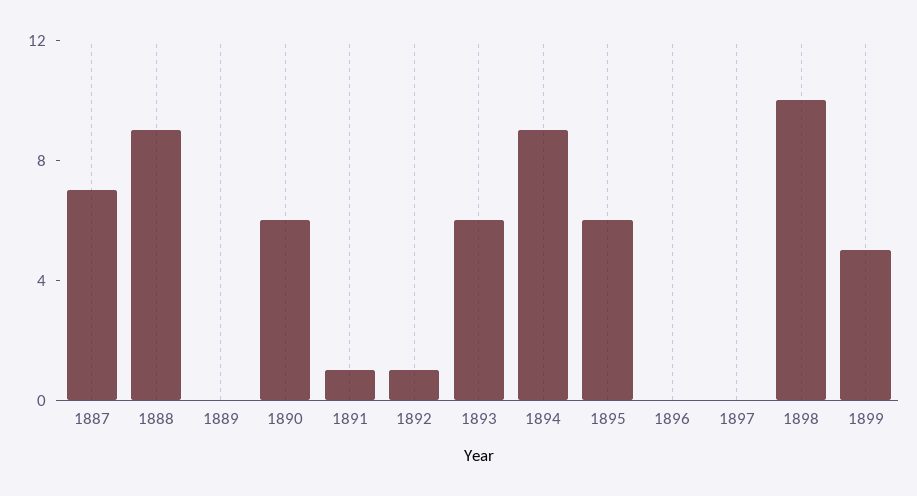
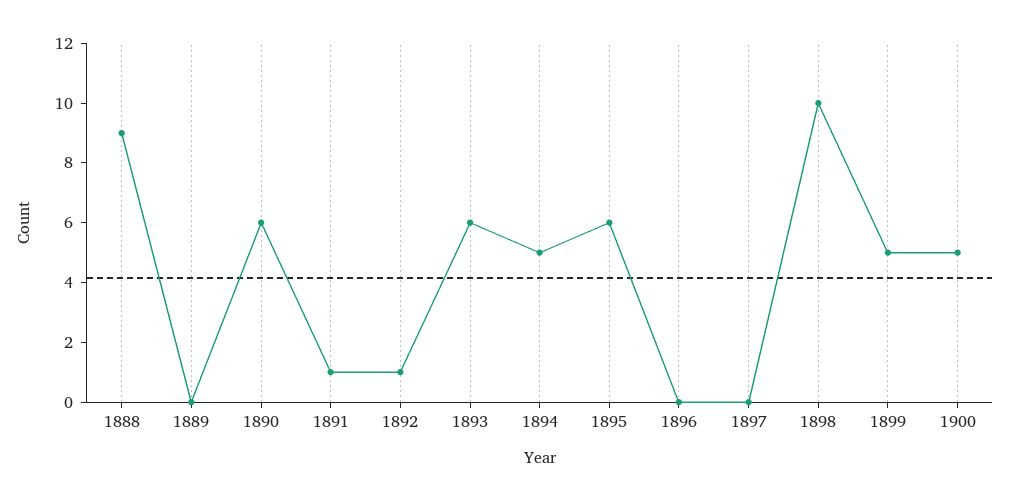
1887: 7 -> none
1894: 9 -> 5
1900: none -> 5

